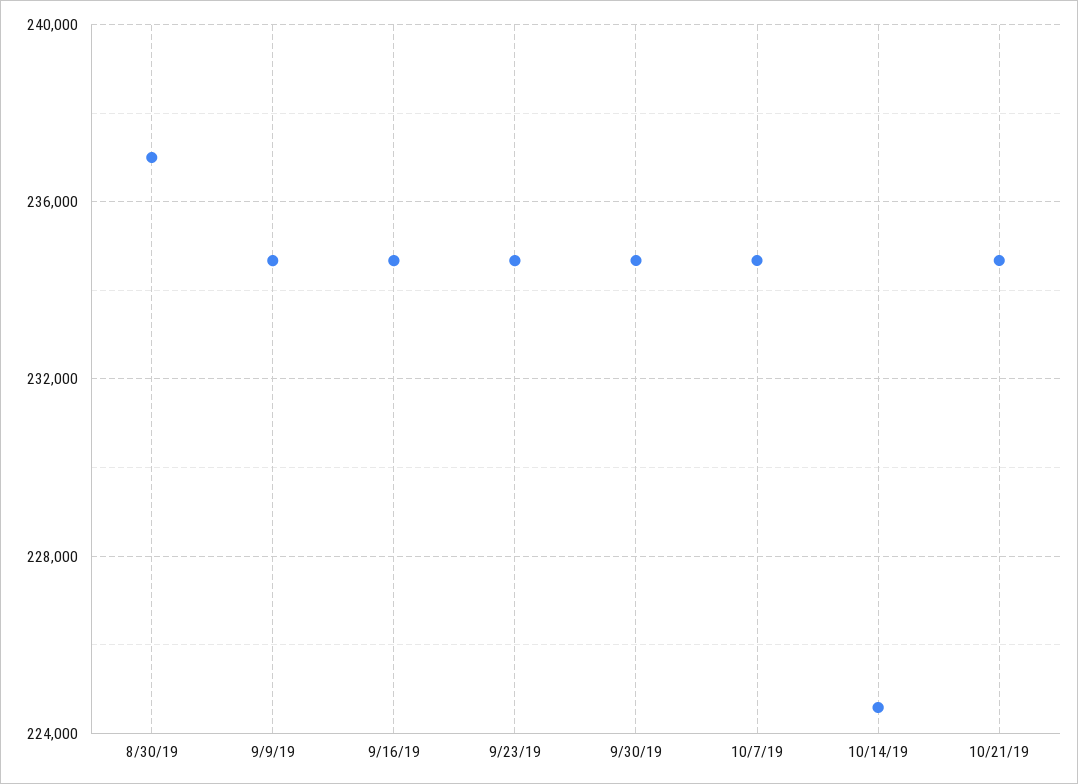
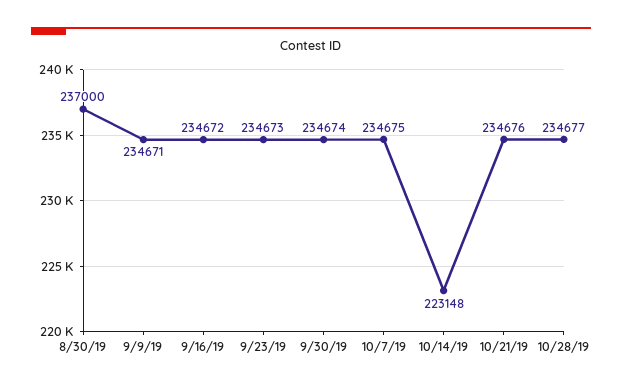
10/14/19: 224500 -> 223148
10/28/19: none -> 234677

